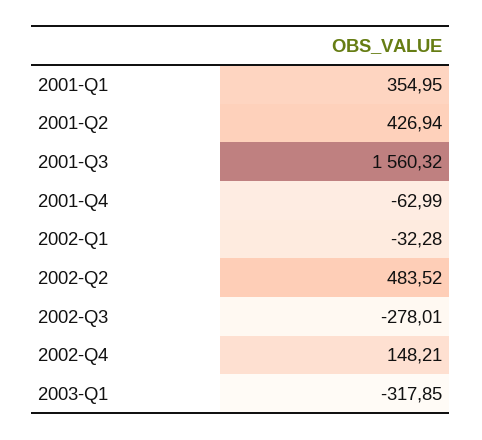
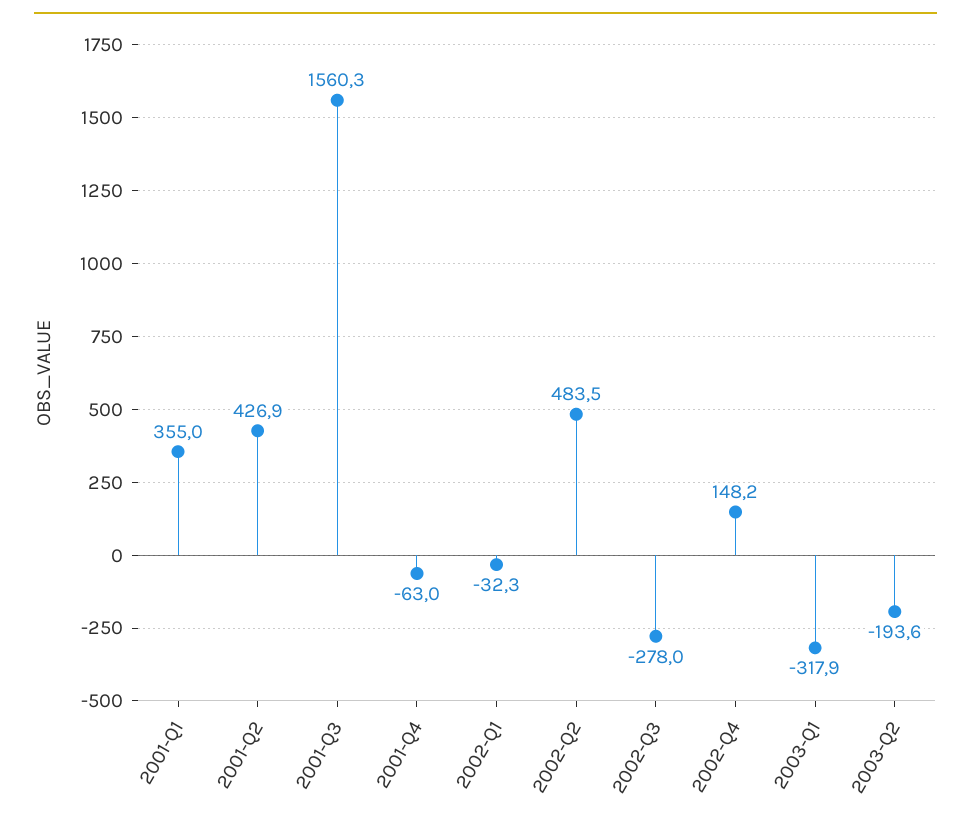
2003-Q2: none -> -193.6

